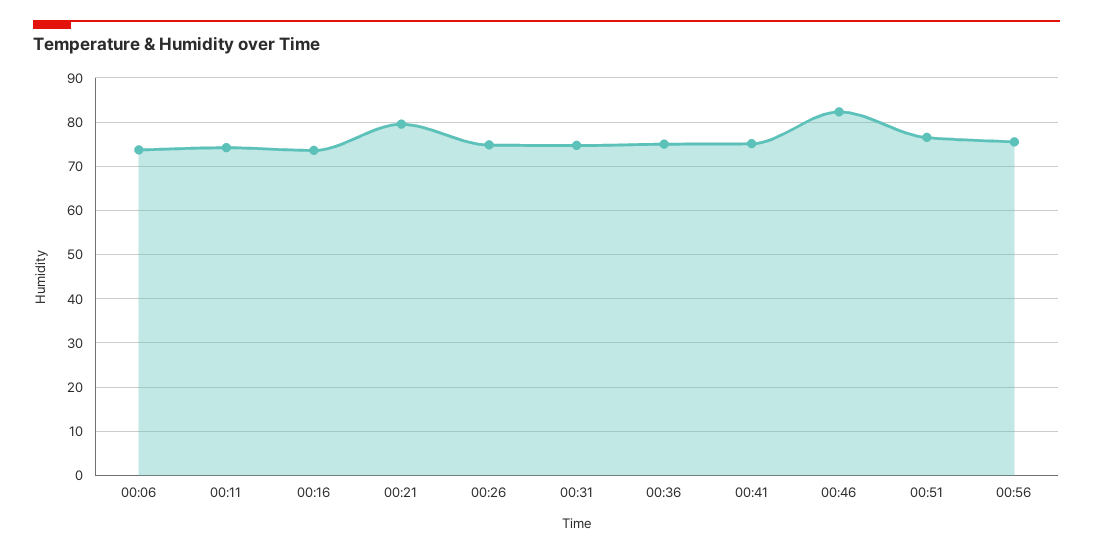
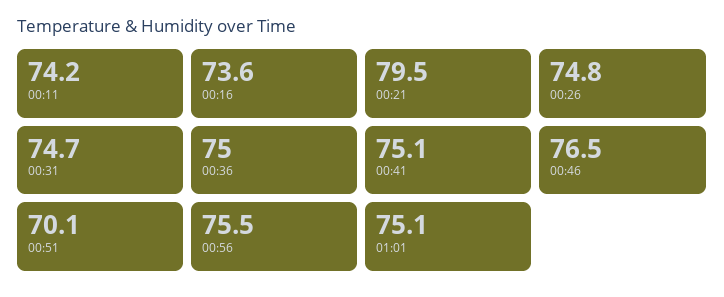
00:06: 74 -> none
00:46: 82 -> 76.5
00:51: 76 -> 70.1
01:01: none -> 75.1

